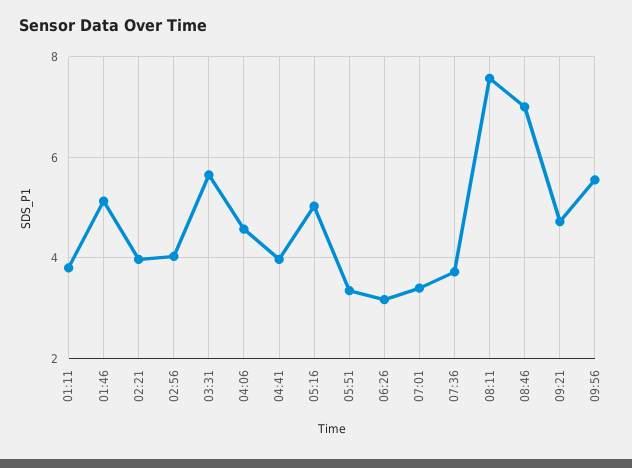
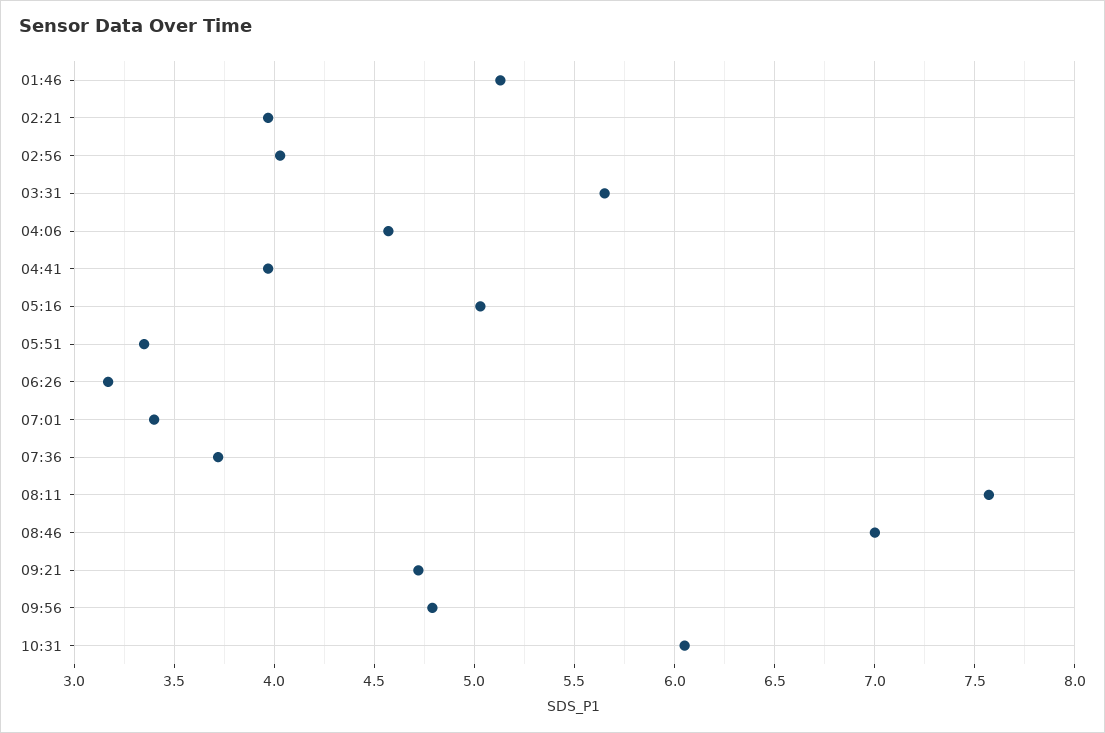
01:11: 3.8 -> none
09:56: 5.6 -> 4.8
10:31: none -> 6.05

